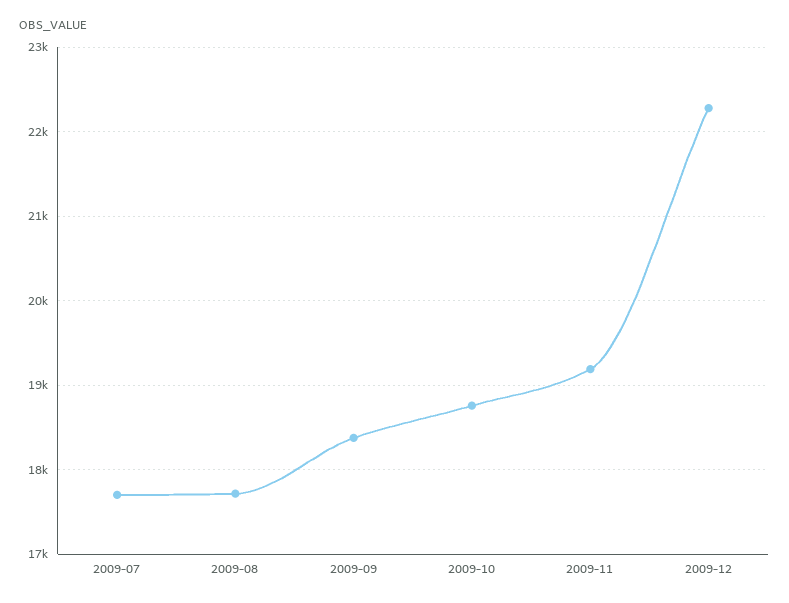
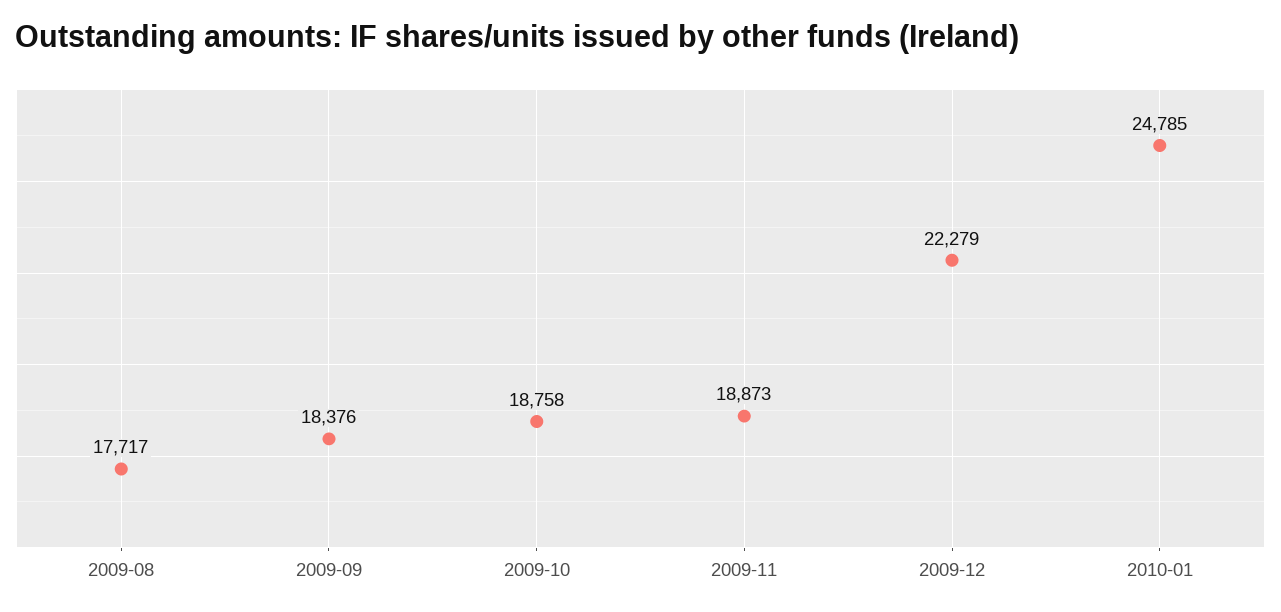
2009-07: 17700 -> none
2009-11: 19200 -> 18873
2010-01: none -> 24785

